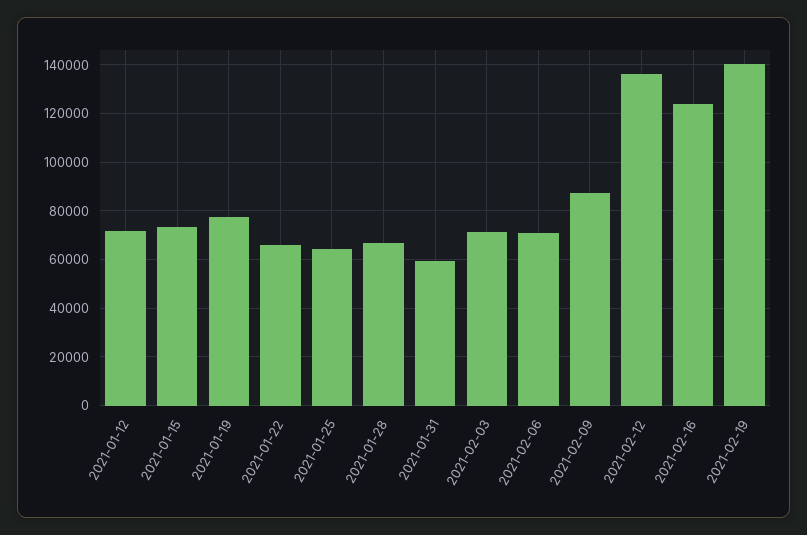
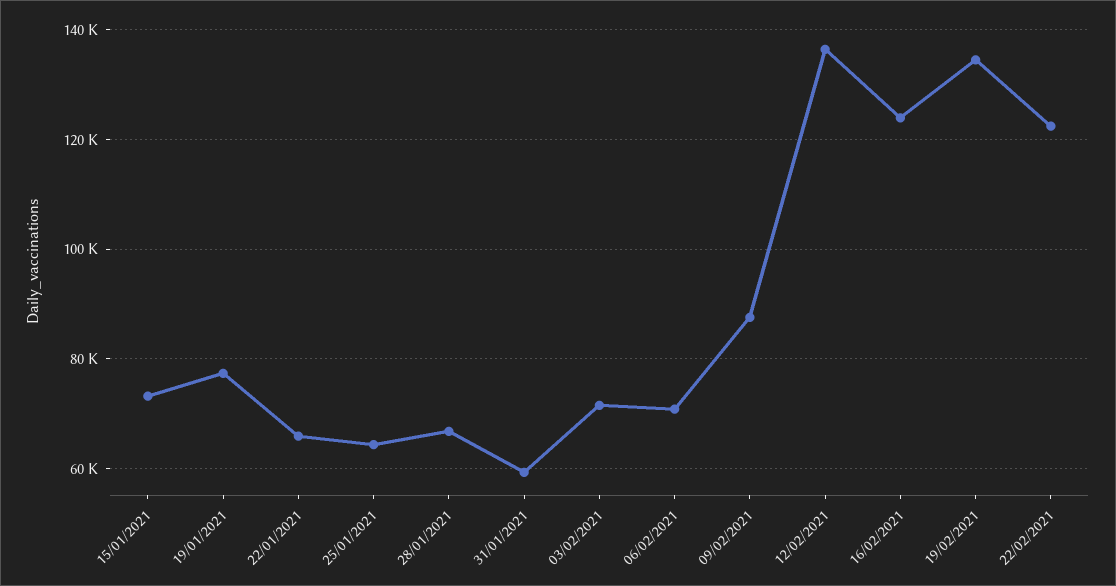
2021-01-12: 72500 -> none
2021-02-19: 140000 -> 134000
22/02/2021: none -> 122000

